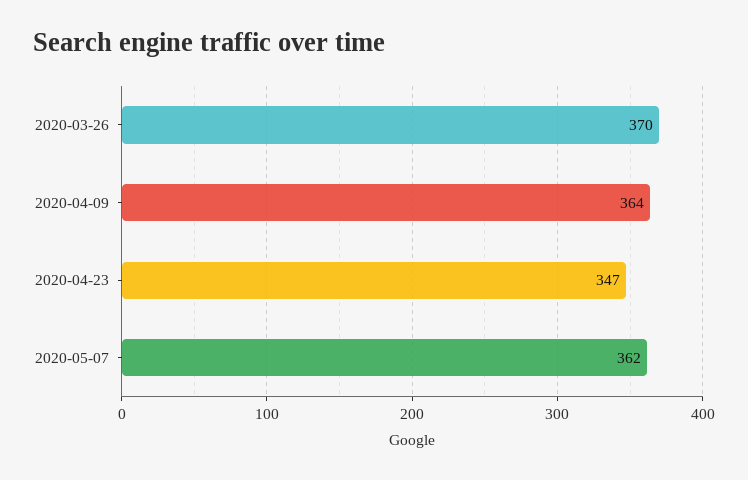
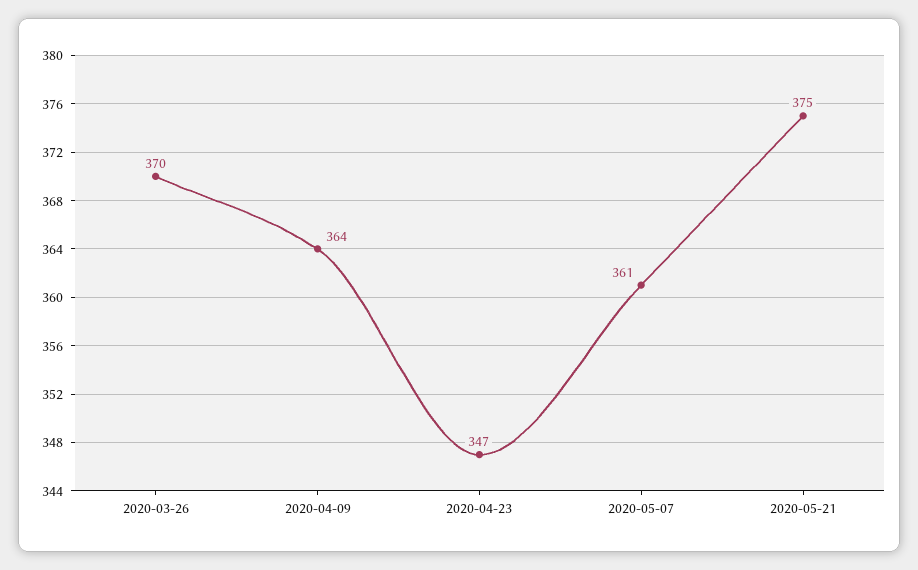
2020-05-07: 362 -> 361
2020-05-21: none -> 375

